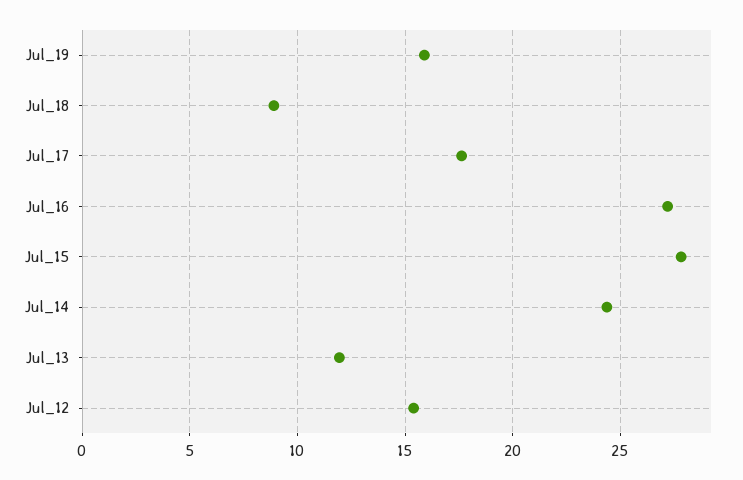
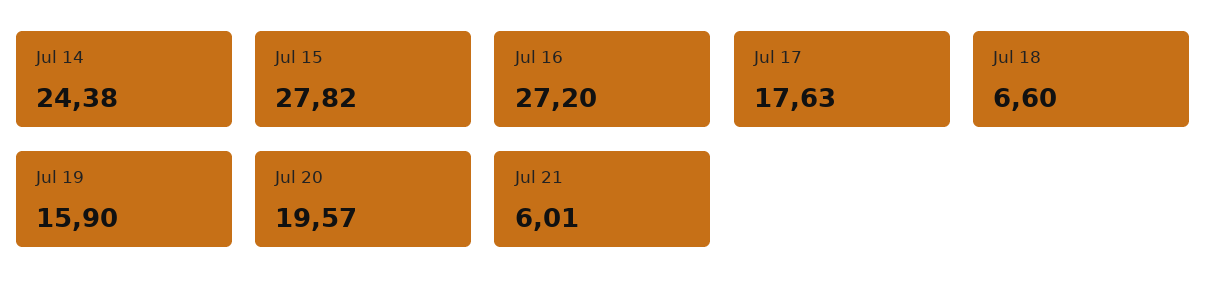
Jul_18: 9 -> 6.6
Jul_13: 12 -> none
Jul_12: 15.5 -> none
Jul 20: none -> 19.57
Jul 21: none -> 6.01

